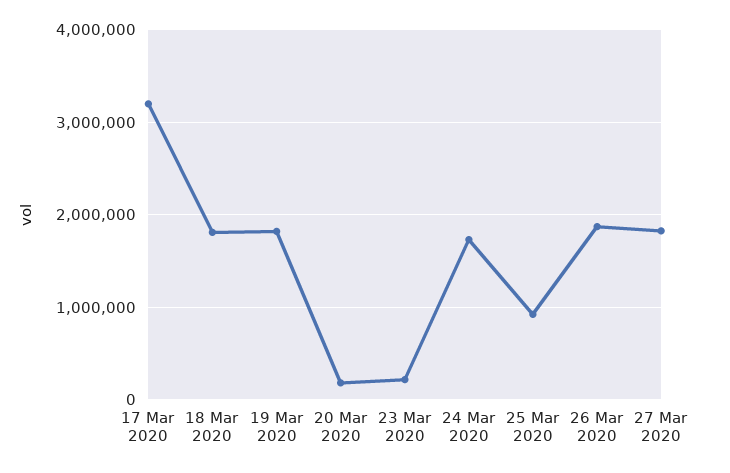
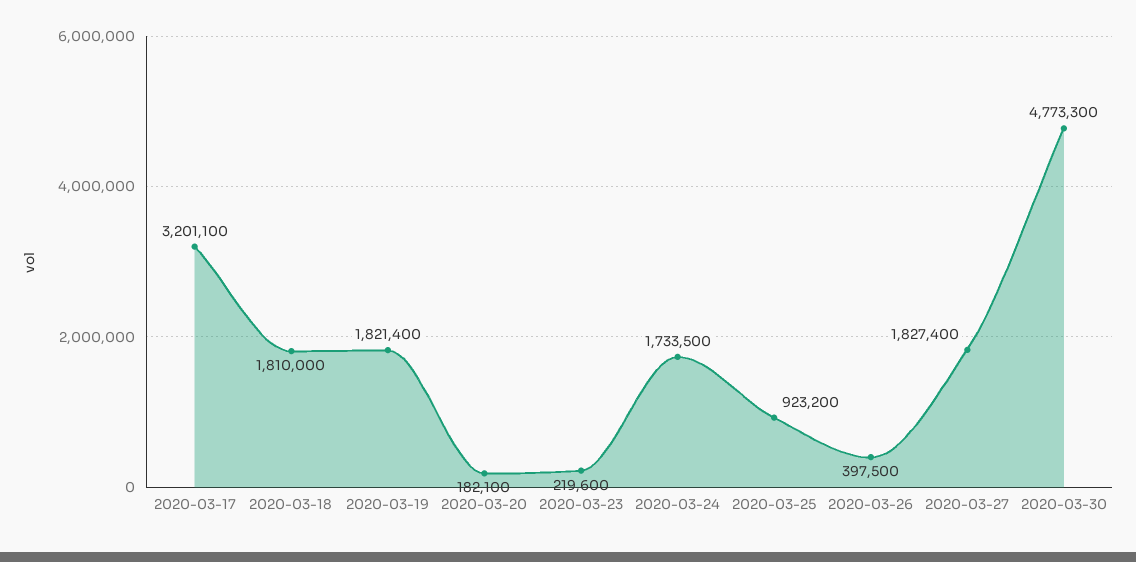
26 Mar 2020: 1900000 -> 397500
2020-03-30: none -> 4773300

